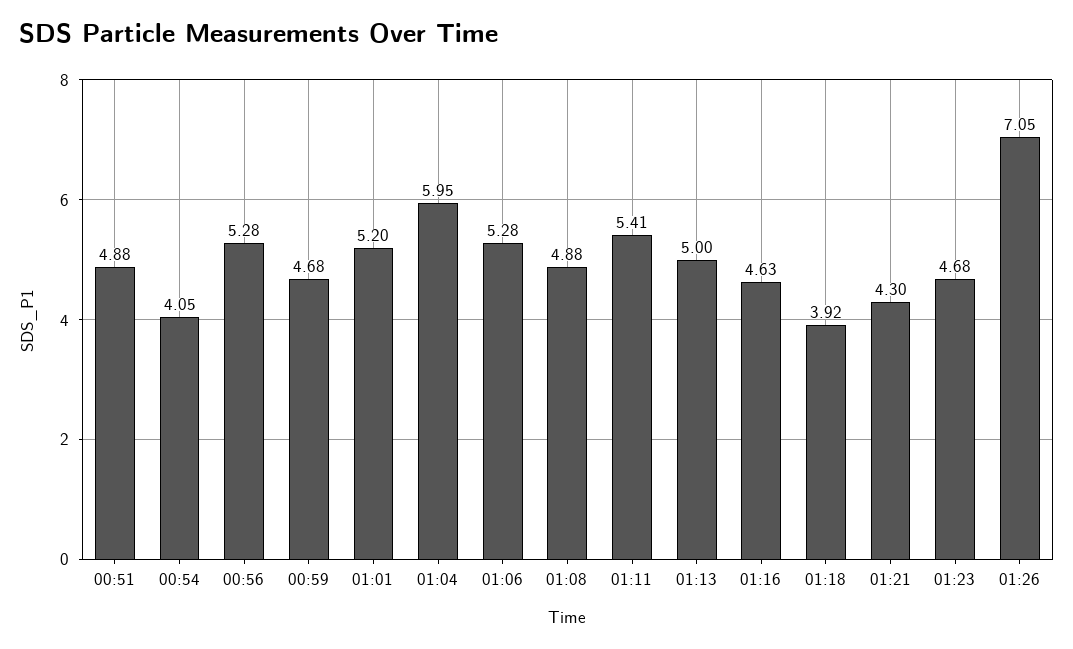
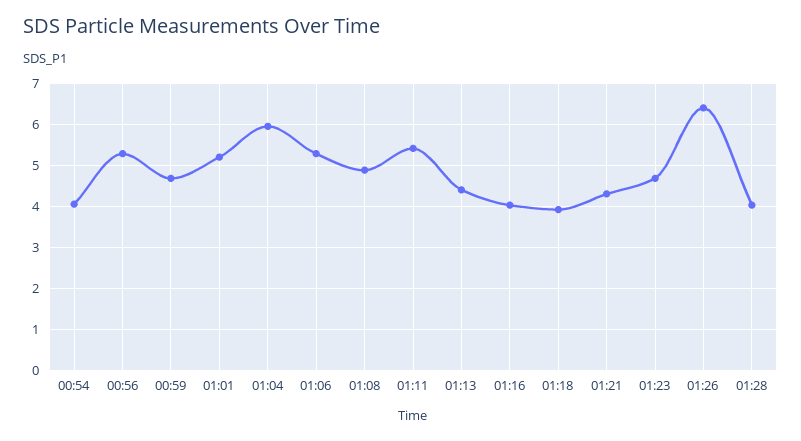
00:51: 4.88 -> none
01:13: 5 -> 4.4
01:16: 4.63 -> 4
01:26: 7.05 -> 6.4
01:28: none -> 4

